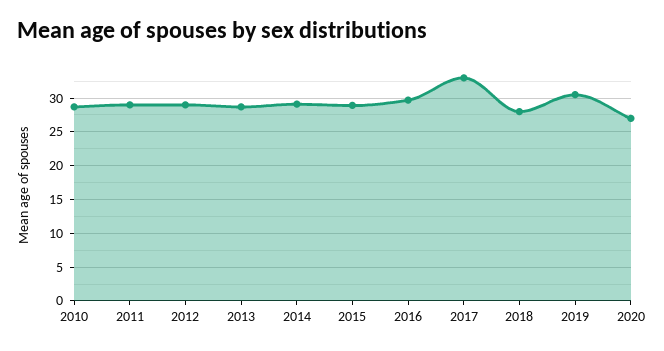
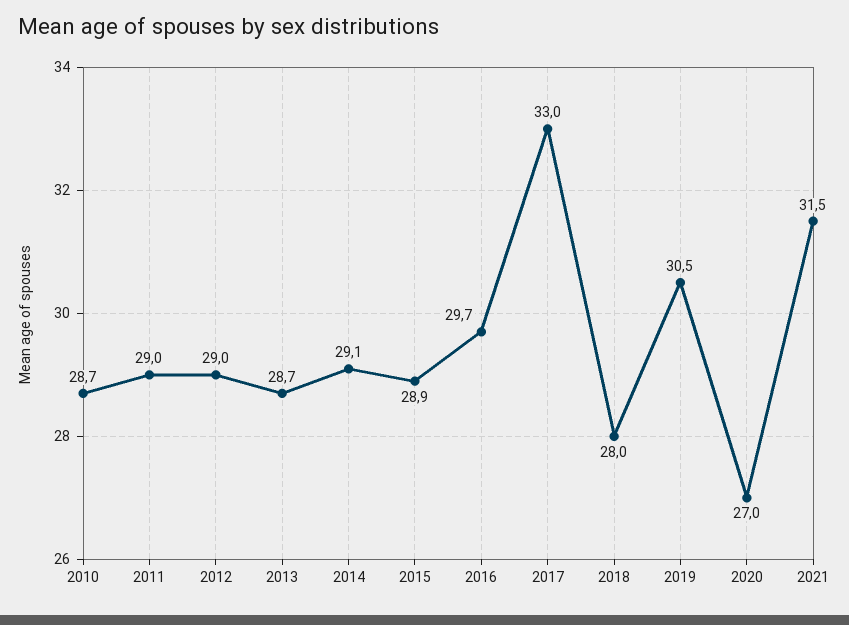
2021: none -> 31.5

